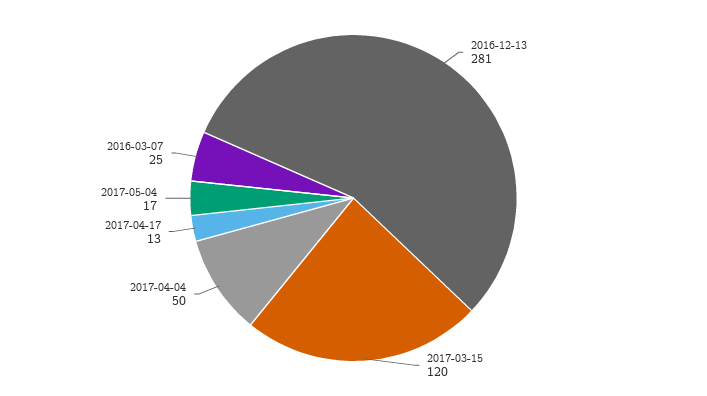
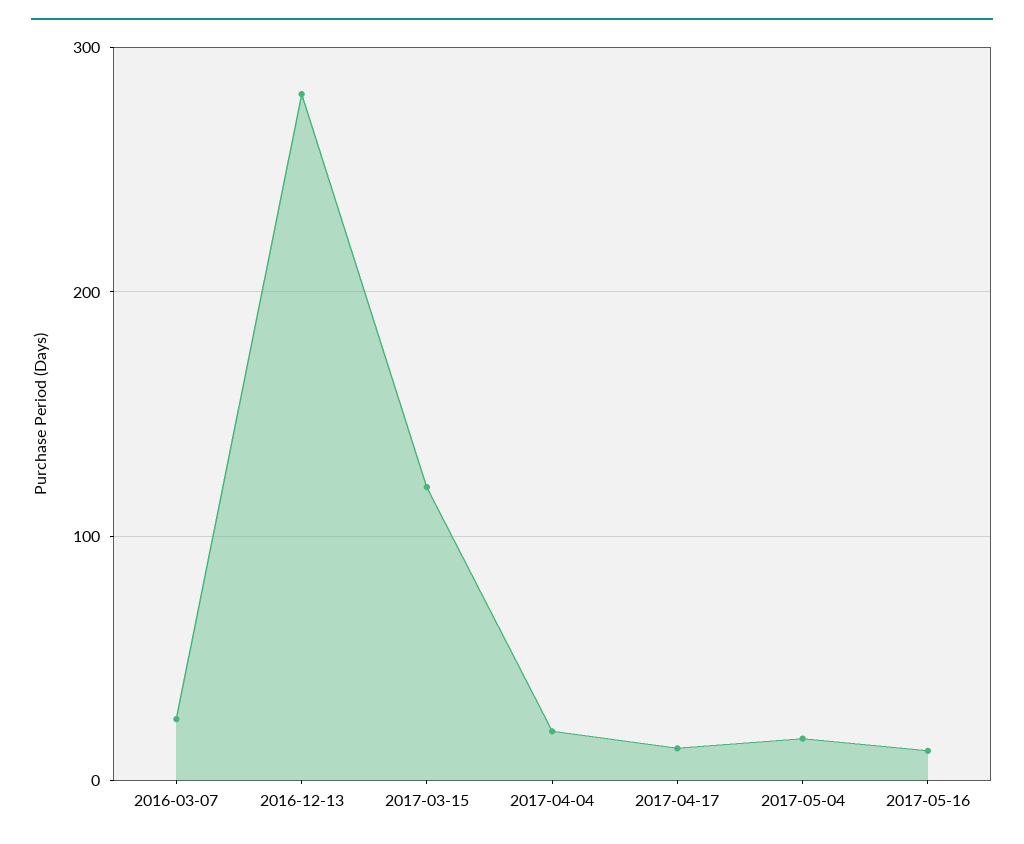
2017-04-04: 50 -> 20
2017-05-16: none -> 10

